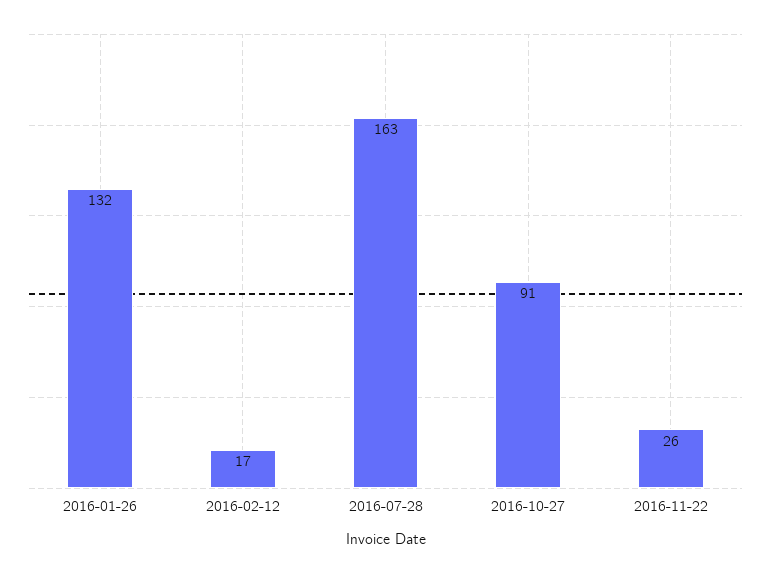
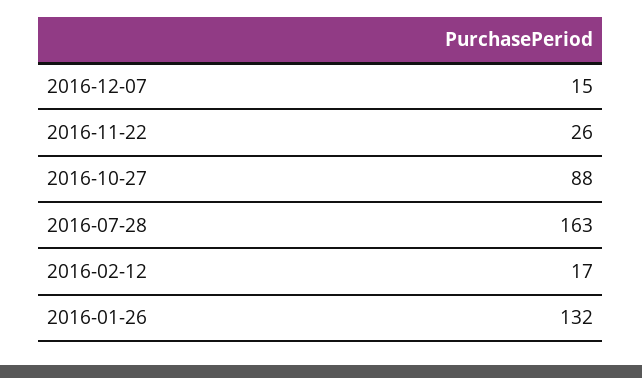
2016-10-27: 91 -> 88
2016-12-07: none -> 15

